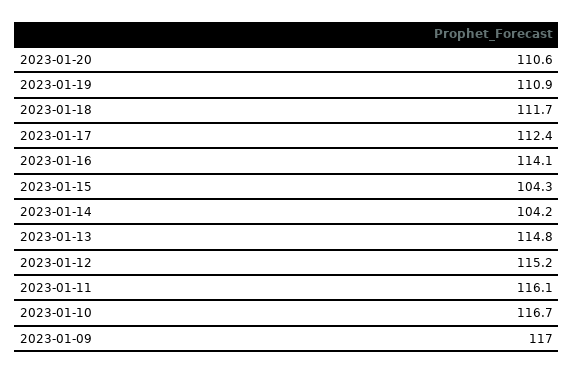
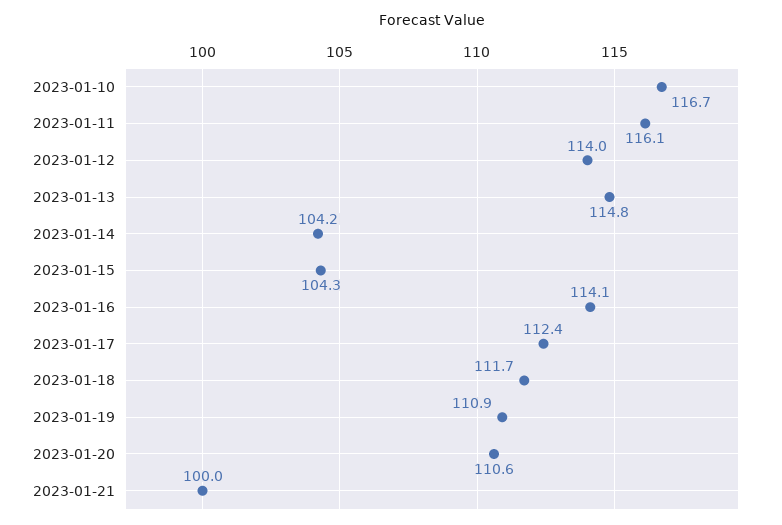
2023-01-12: 115.2 -> 114
2023-01-09: 117 -> none
2023-01-21: none -> 100

